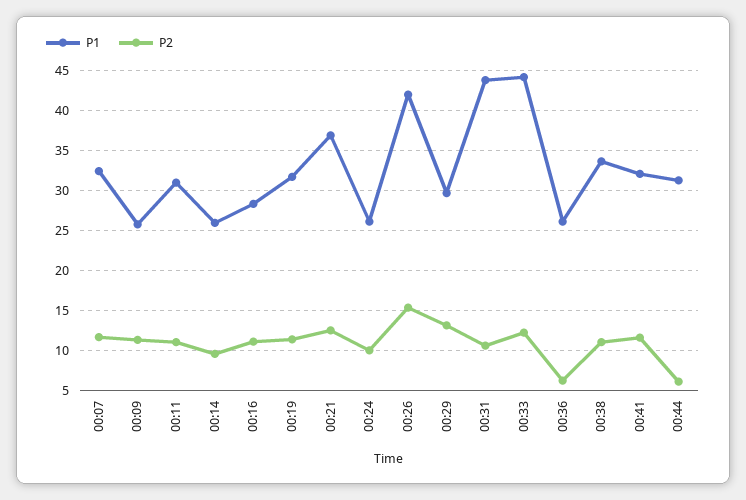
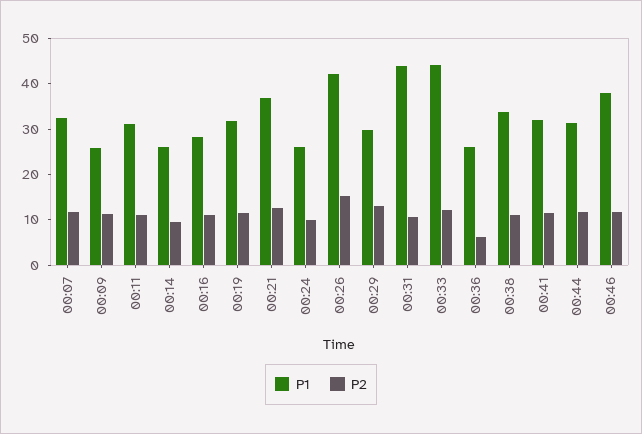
P2, 00:44: 6 -> 12
P1, 00:46: none -> 38
P2, 00:46: none -> 12

